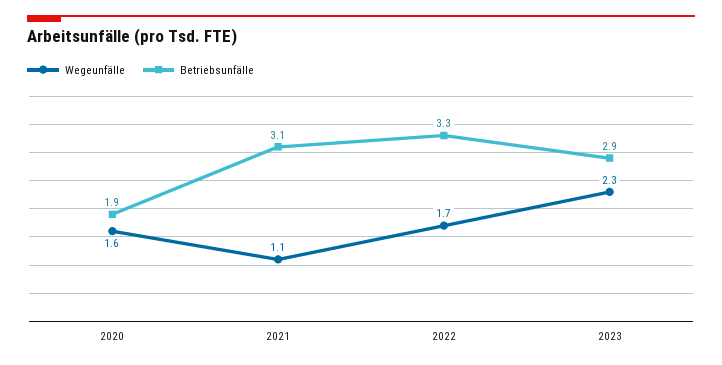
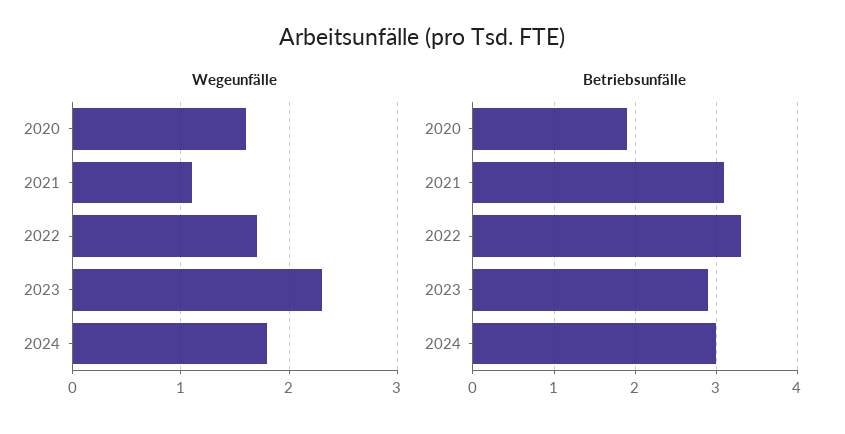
Wegeunfälle, 2024: none -> 1.8
Betriebsunfälle, 2024: none -> 3

